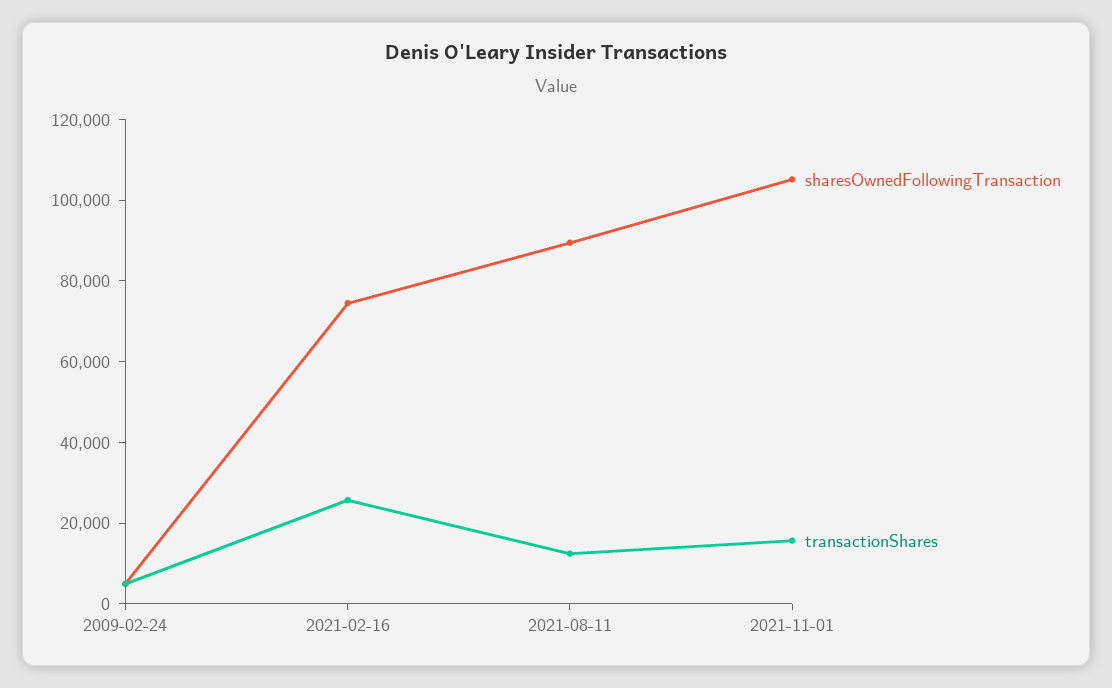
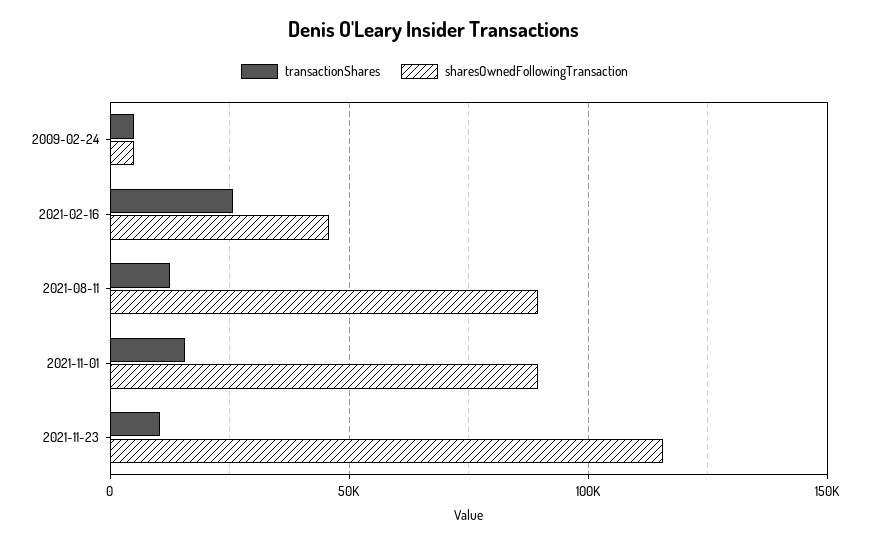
sharesOwnedFollowingTransaction, 2021-02-16: 75000 -> 45000
sharesOwnedFollowingTransaction, 2021-11-01: 105000 -> 90000
transactionShares, 2021-11-23: none -> 10000
sharesOwnedFollowingTransaction, 2021-11-23: none -> 115000

